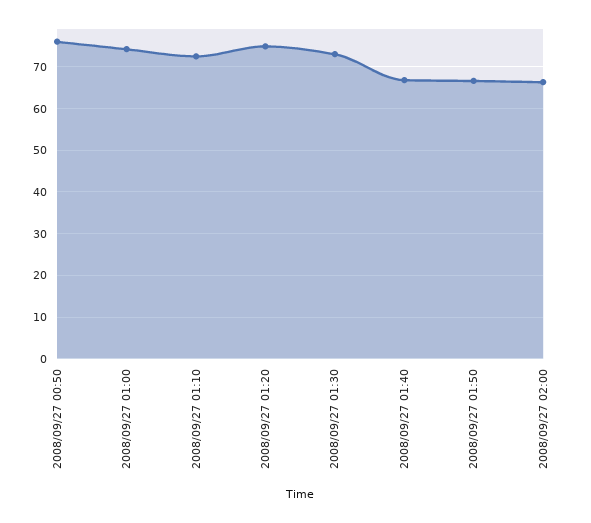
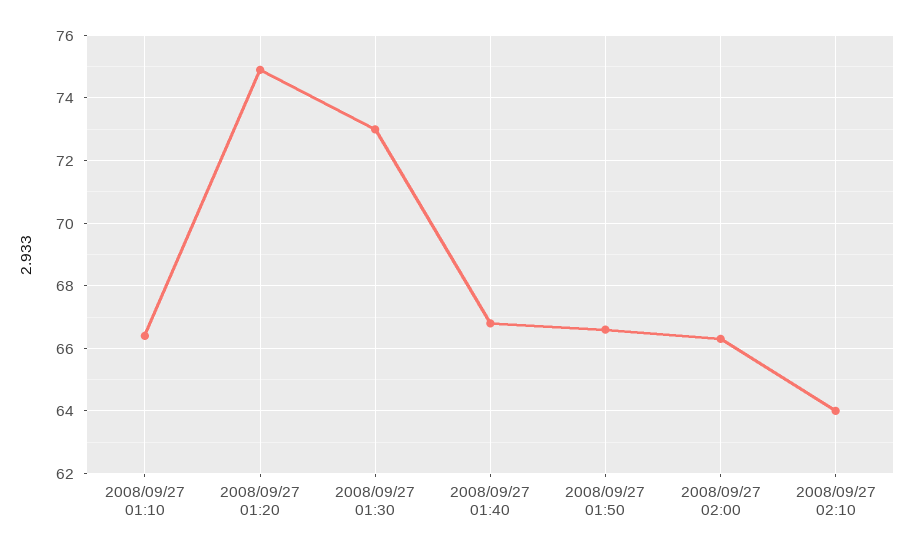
2008/09/27 00:50: 76 -> none
2008/09/27 01:00: 74 -> none
2008/09/27 01:10: 72 -> 66.5
2008/09/27 02:10: none -> 64

